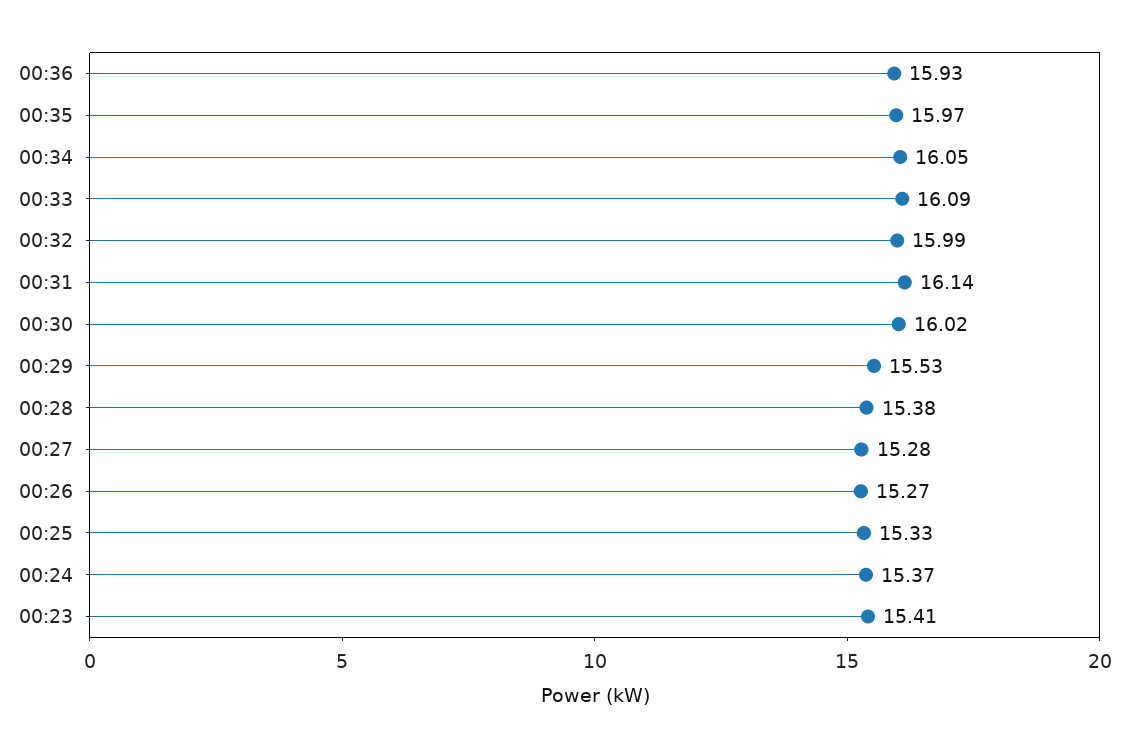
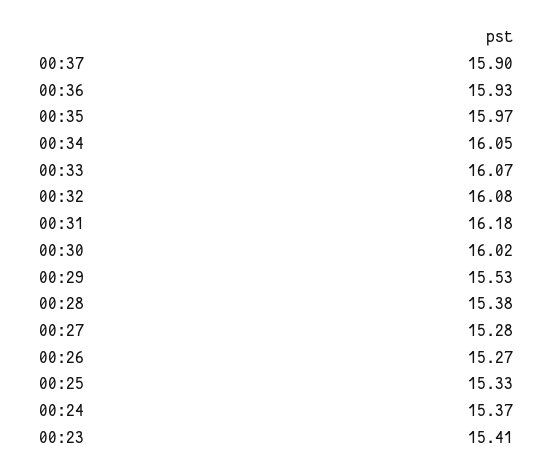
00:33: 16.09 -> 16.07
00:32: 15.99 -> 16.08
00:31: 16.14 -> 16.18
00:37: none -> 15.9

